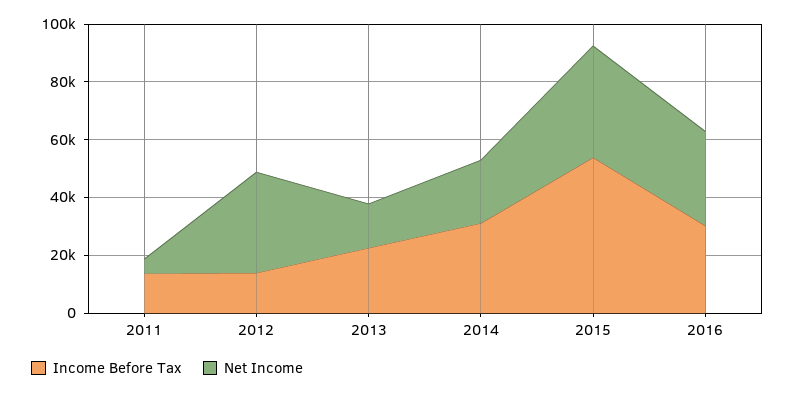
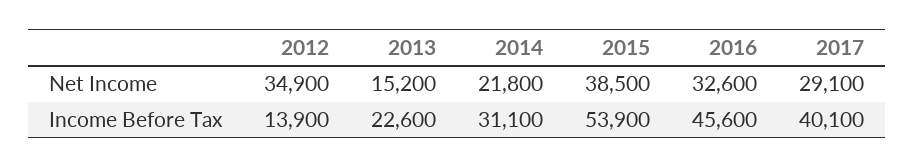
Income Before Tax, 2011: 15000 -> none
Net Income, 2011: 5000 -> none
Income Before Tax, 2016: 30000 -> 45600
Net Income, 2017: none -> 29100
Income Before Tax, 2017: none -> 40100

